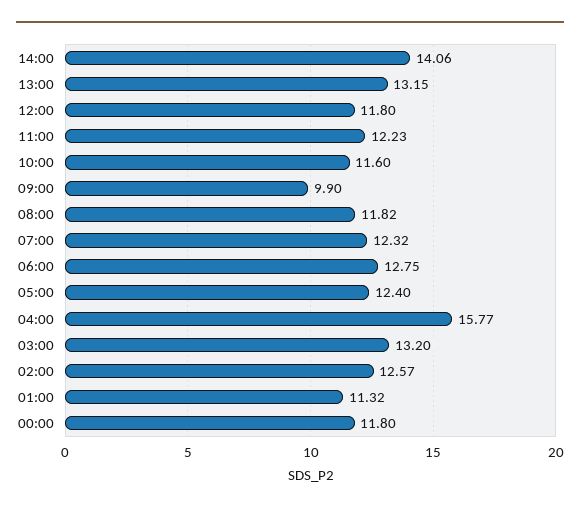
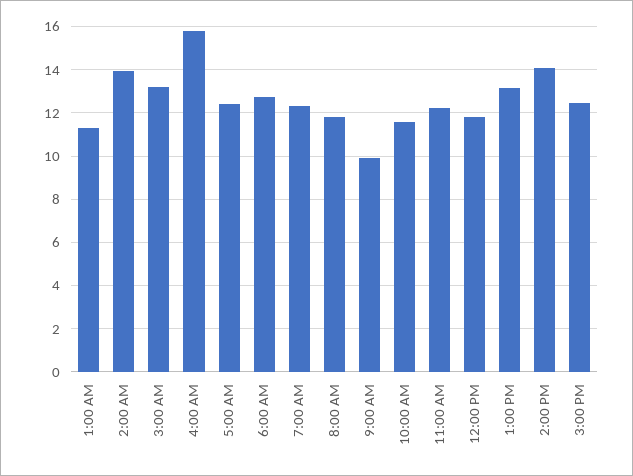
02:00: 12.57 -> 14
00:00: 11.8 -> none
3:00 PM: none -> 12.5

